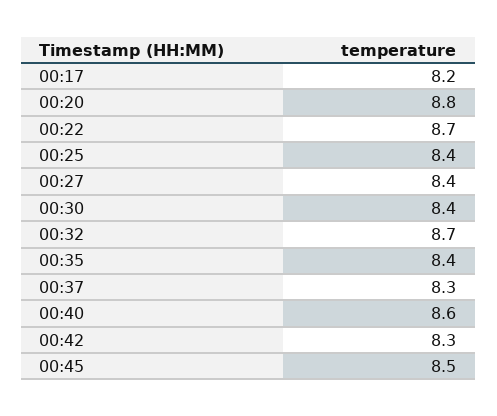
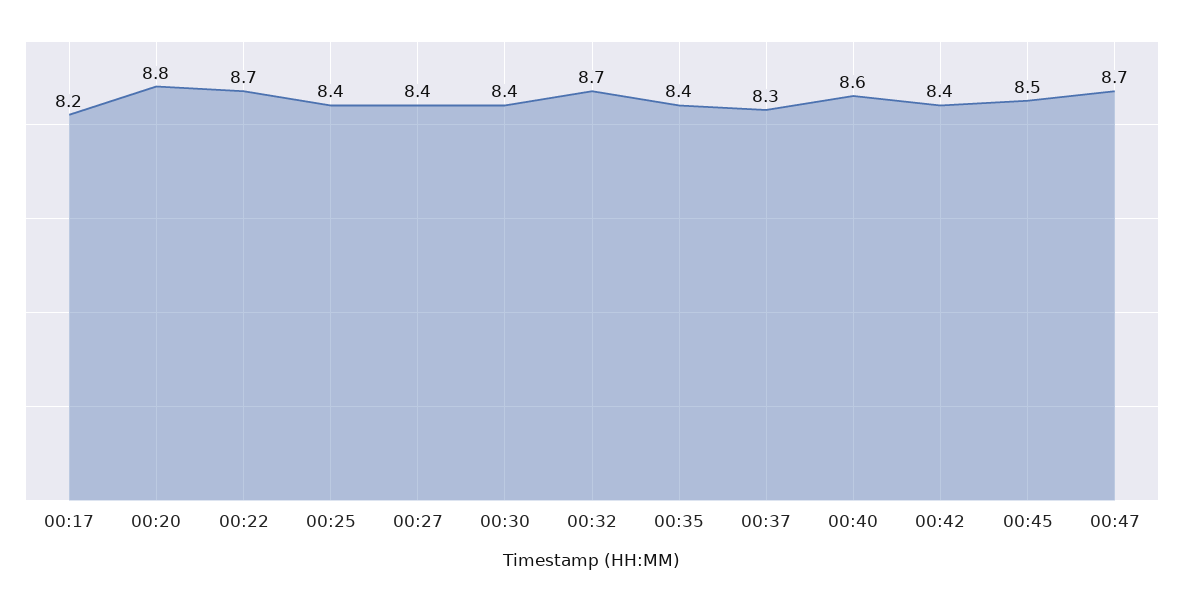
00:42: 8.3 -> 8.4
00:47: none -> 8.7

